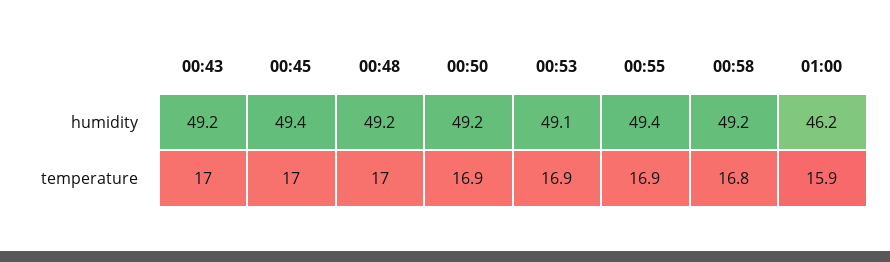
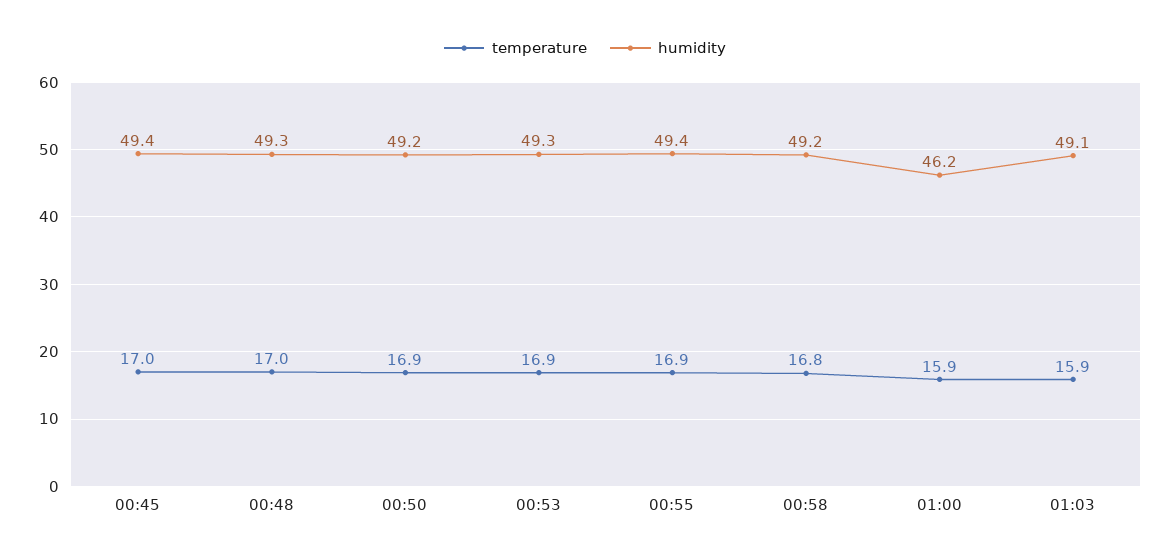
humidity, 00:43: 49.2 -> none
humidity, 00:48: 49.2 -> 49.3
humidity, 00:53: 49.1 -> 49.3
temperature, 00:43: 17 -> none
temperature, 01:03: none -> 15.9
humidity, 01:03: none -> 49.1

